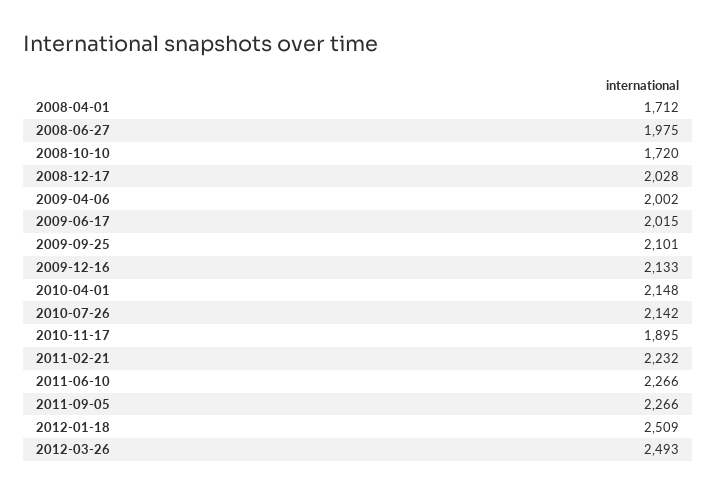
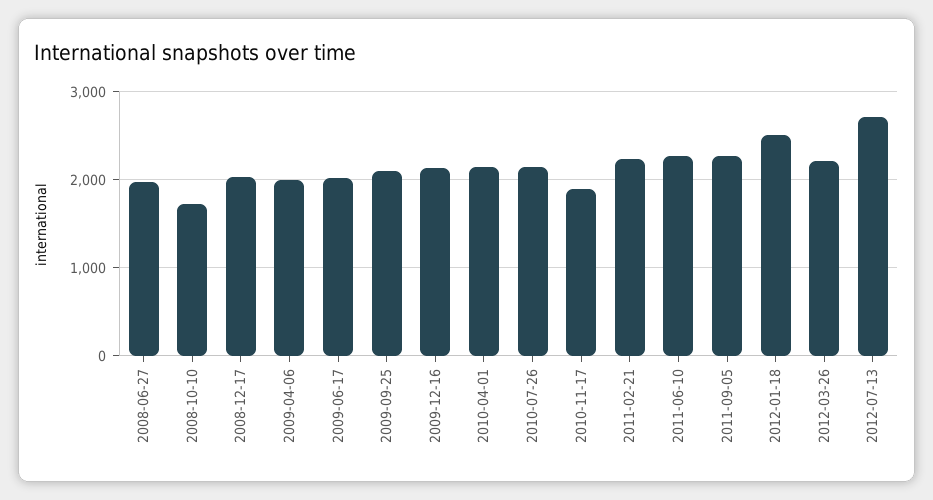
2008-04-01: 1712 -> none
2012-03-26: 2493 -> 2200
2012-07-13: none -> 2700

